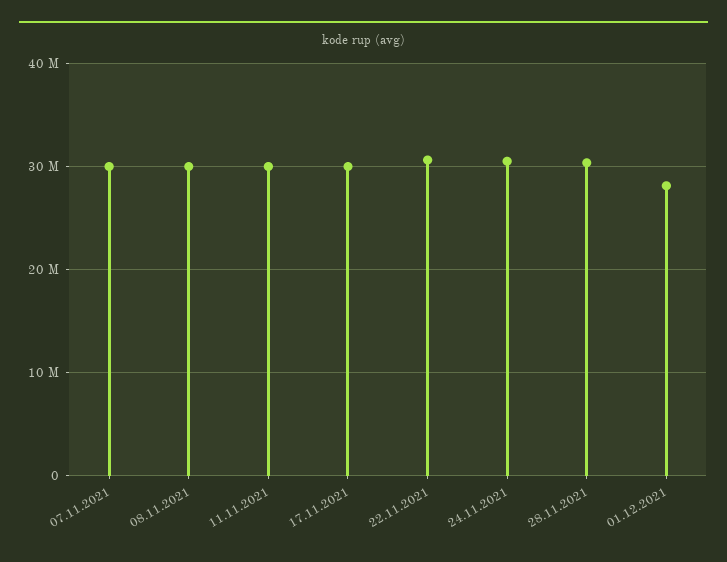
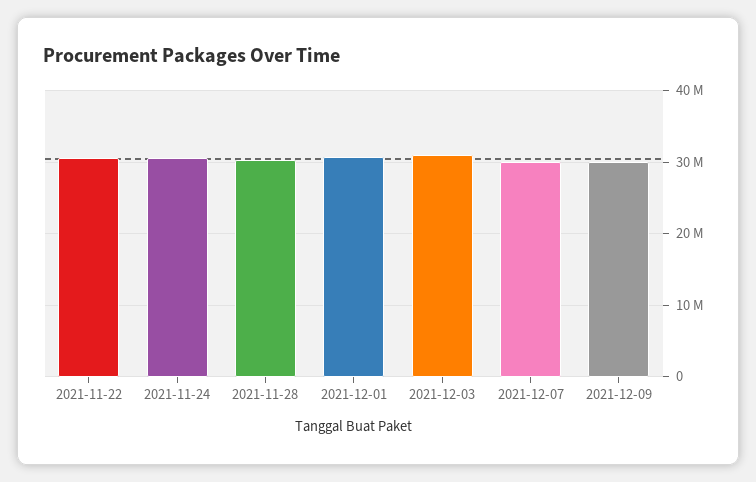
07.11.2021: 30000000 -> none
08.11.2021: 30000000 -> none
11.11.2021: 30000000 -> none
17.11.2021: 30000000 -> none
01.12.2021: 28000000 -> 31000000
2021-12-03: none -> 31000000
2021-12-07: none -> 30000000
2021-12-09: none -> 30000000

